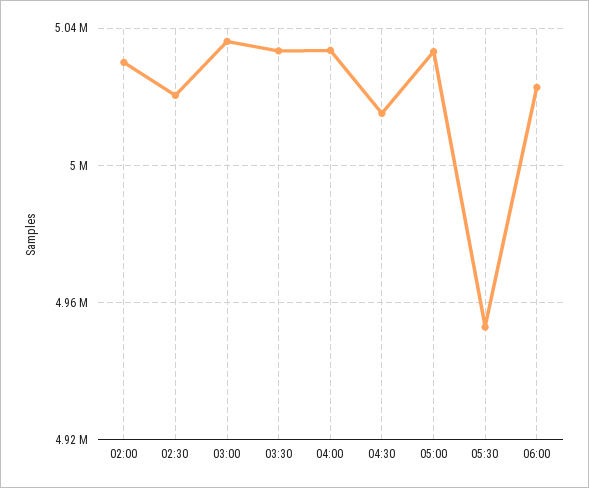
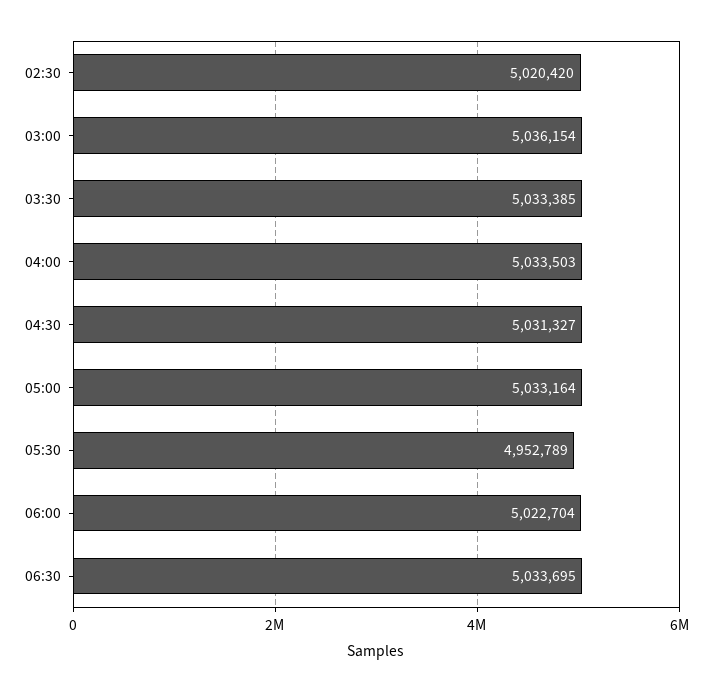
02:00: 5030000 -> none
04:30: 5015000 -> 5031327
06:30: none -> 5033695

